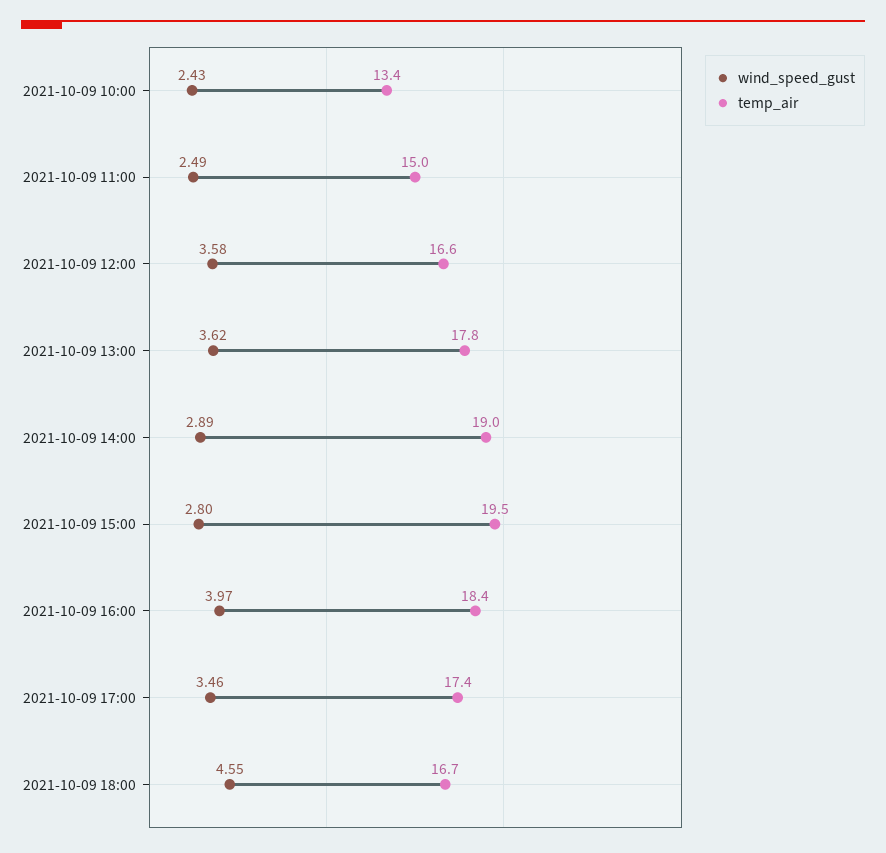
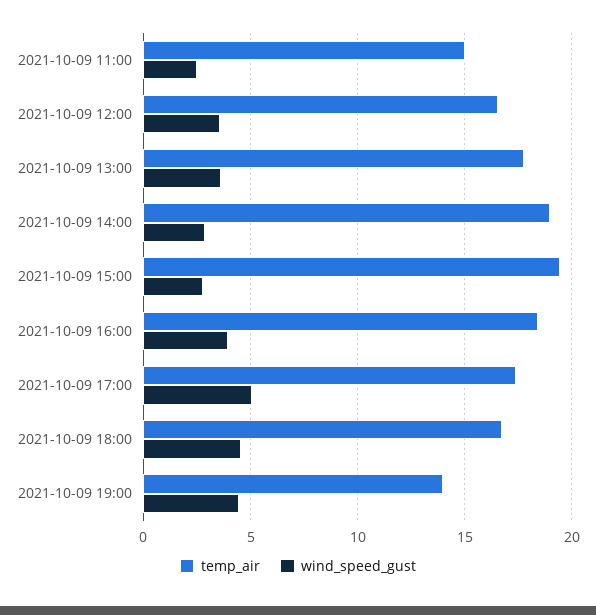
wind_speed_gust, 2021-10-09 10:00: 2.43 -> none
temp_air, 2021-10-09 10:00: 13.4 -> none
wind_speed_gust, 2021-10-09 17:00: 3.46 -> 5
temp_air, 2021-10-09 19:00: none -> 14
wind_speed_gust, 2021-10-09 19:00: none -> 4.5

